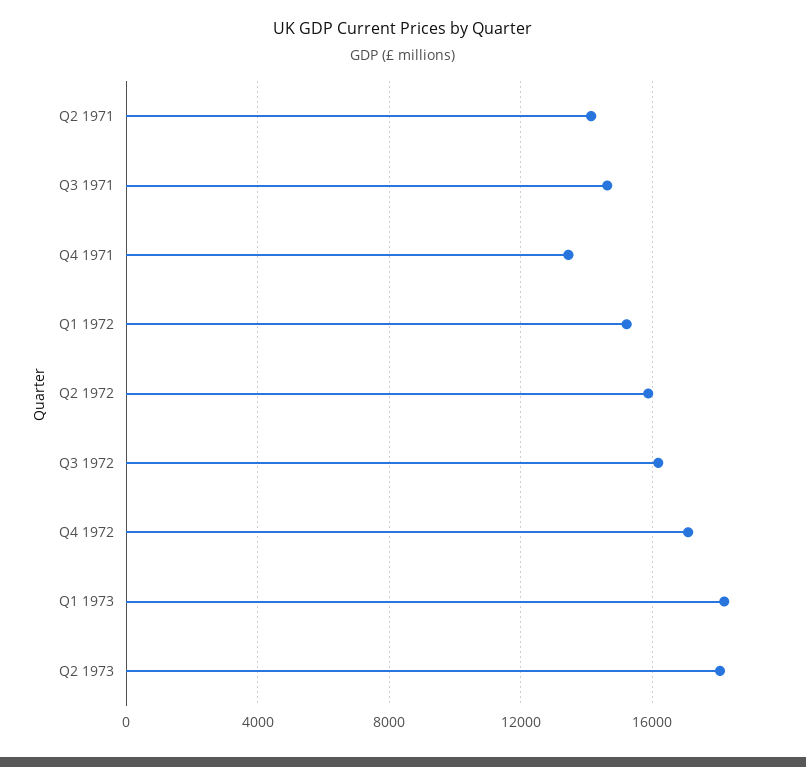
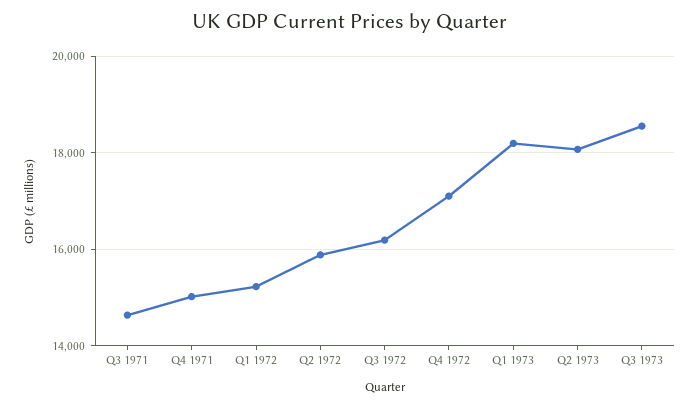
Q2 1971: 14000 -> none
Q4 1971: 13500 -> 15000
Q3 1973: none -> 18600

